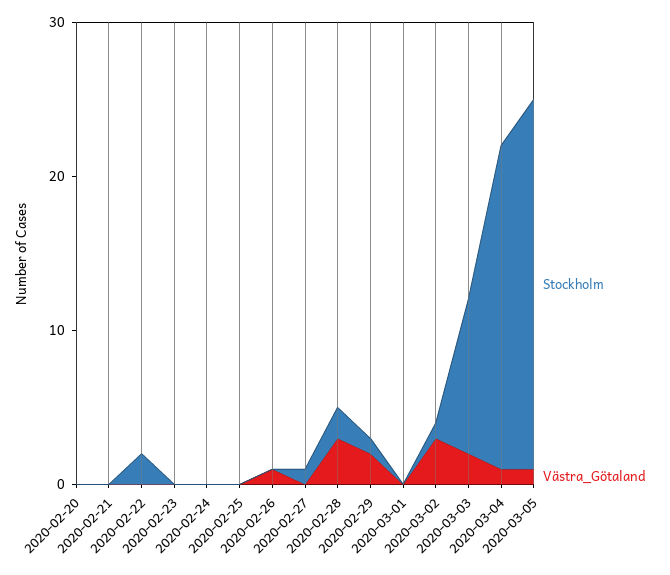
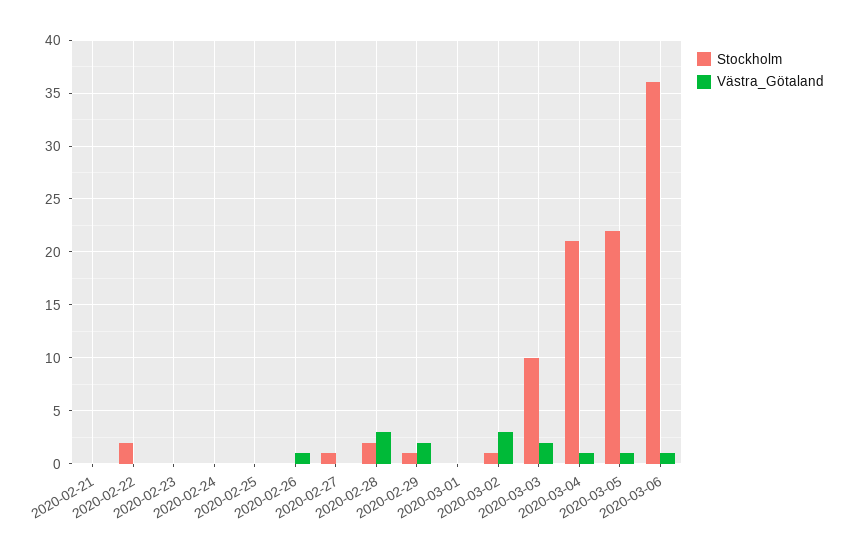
Stockholm, 2020-02-20: 0 -> none
Västra_Götaland, 2020-02-20: 0 -> none
Stockholm, 2020-03-05: 24 -> 22
Stockholm, 2020-03-06: none -> 36
Västra_Götaland, 2020-03-06: none -> 1

